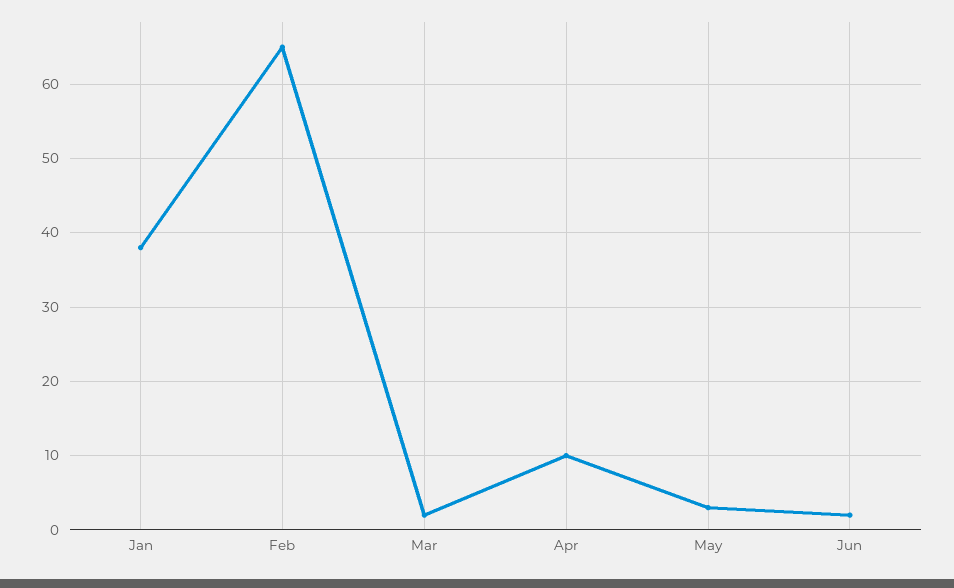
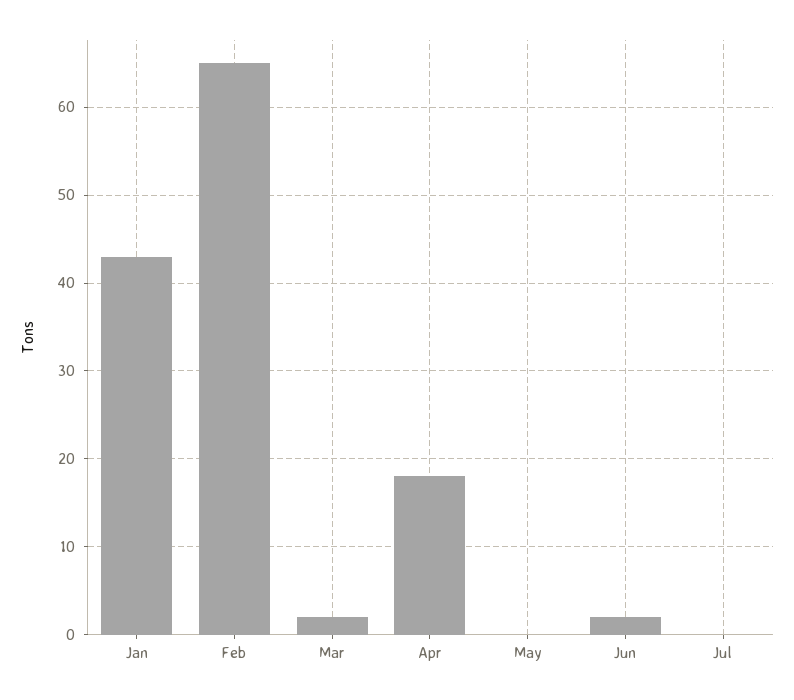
Jan: 38 -> 43
Apr: 10 -> 18
May: 3 -> 0
Jul: none -> 0

